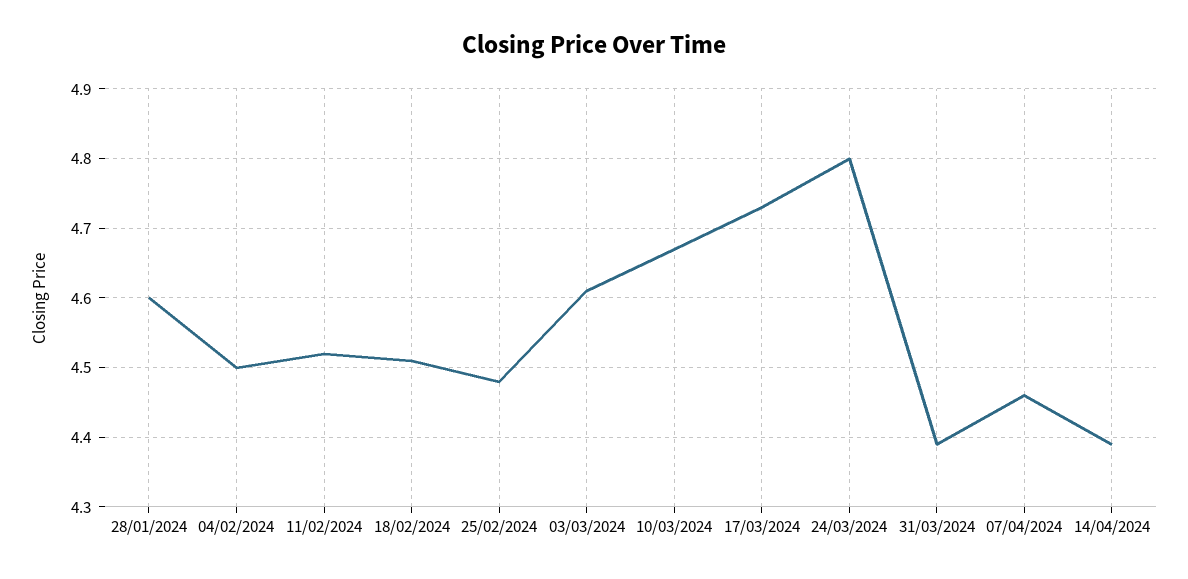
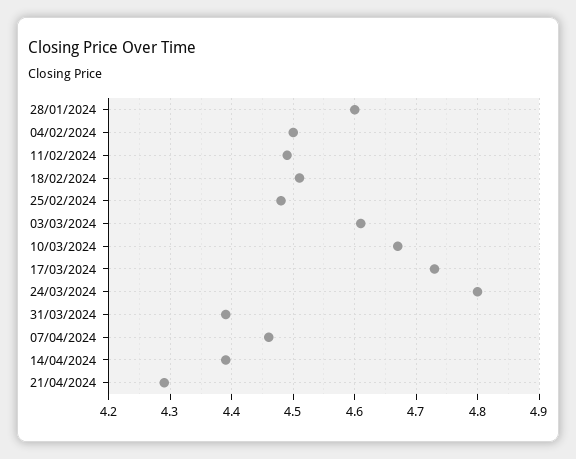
11/02/2024: 4.52 -> 4.49
21/04/2024: none -> 4.29

